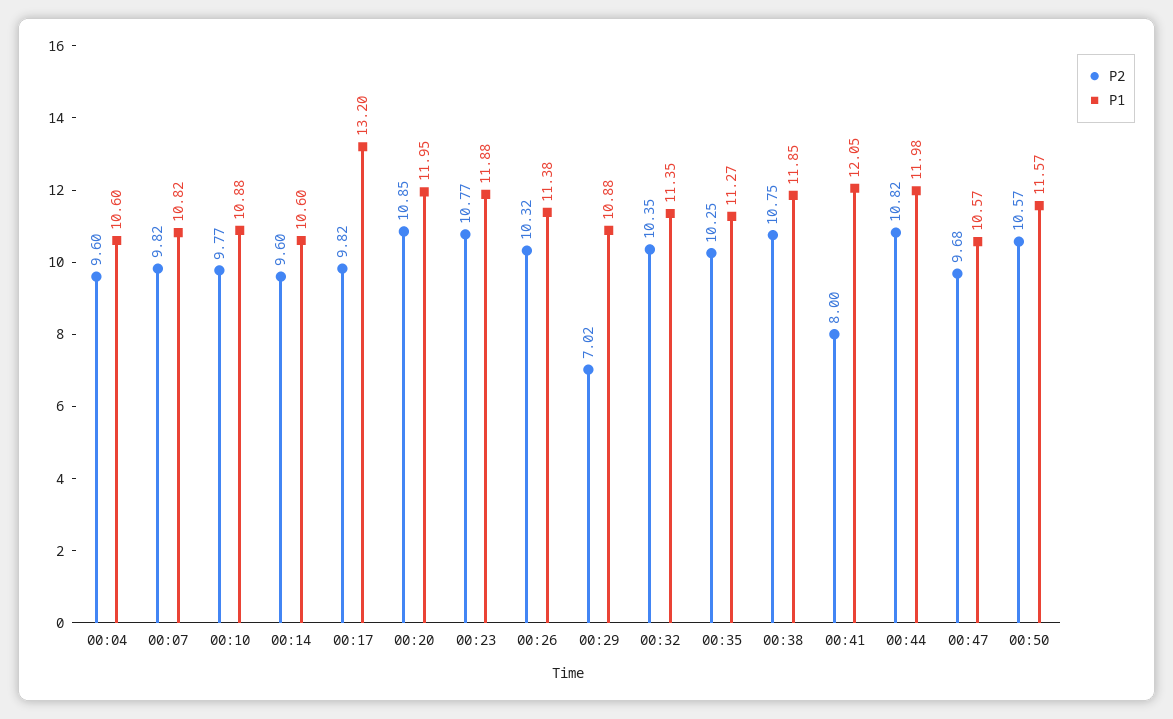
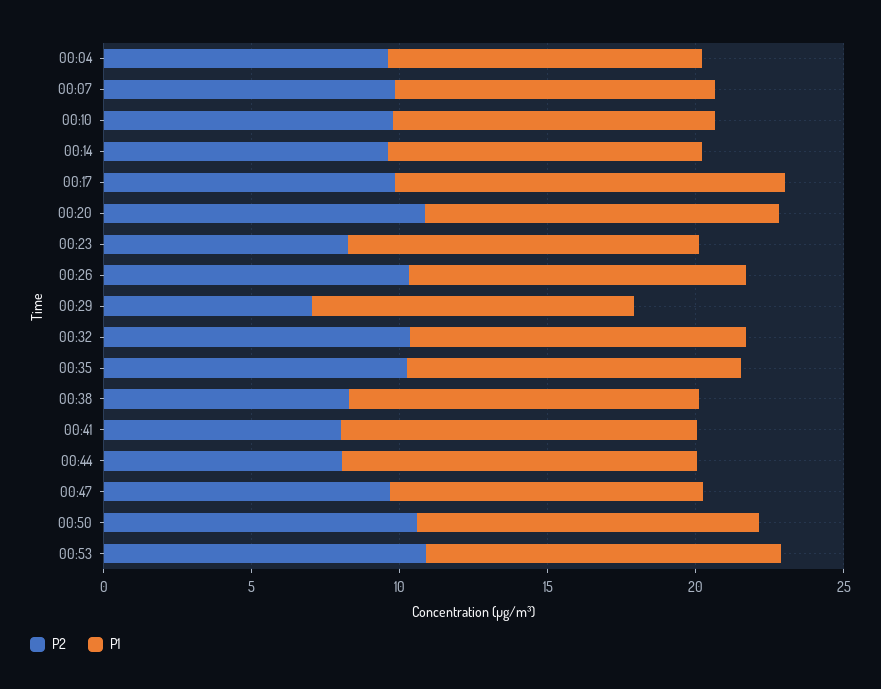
P2, 00:23: 10.77 -> 8
P2, 00:38: 10.75 -> 8
P2, 00:44: 10.82 -> 8
P2, 00:53: none -> 11
P1, 00:53: none -> 12

